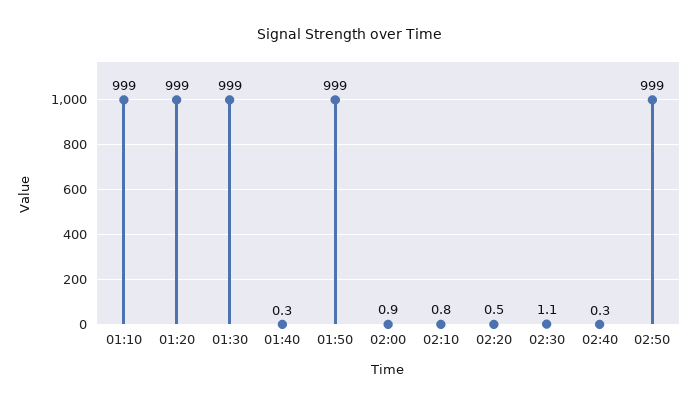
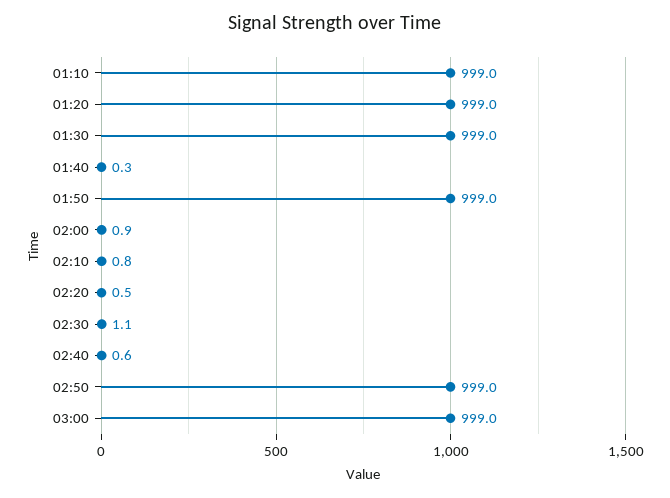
02:40: 0.3 -> 0.6
03:00: none -> 999

